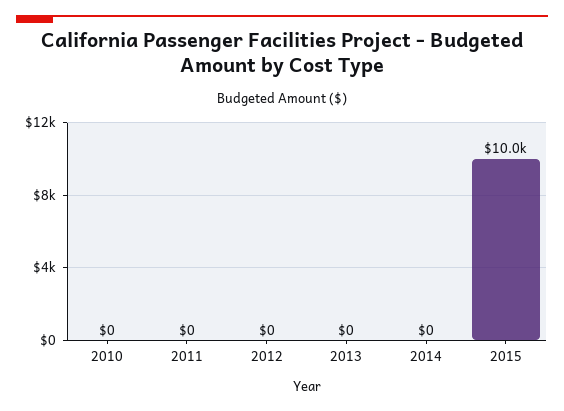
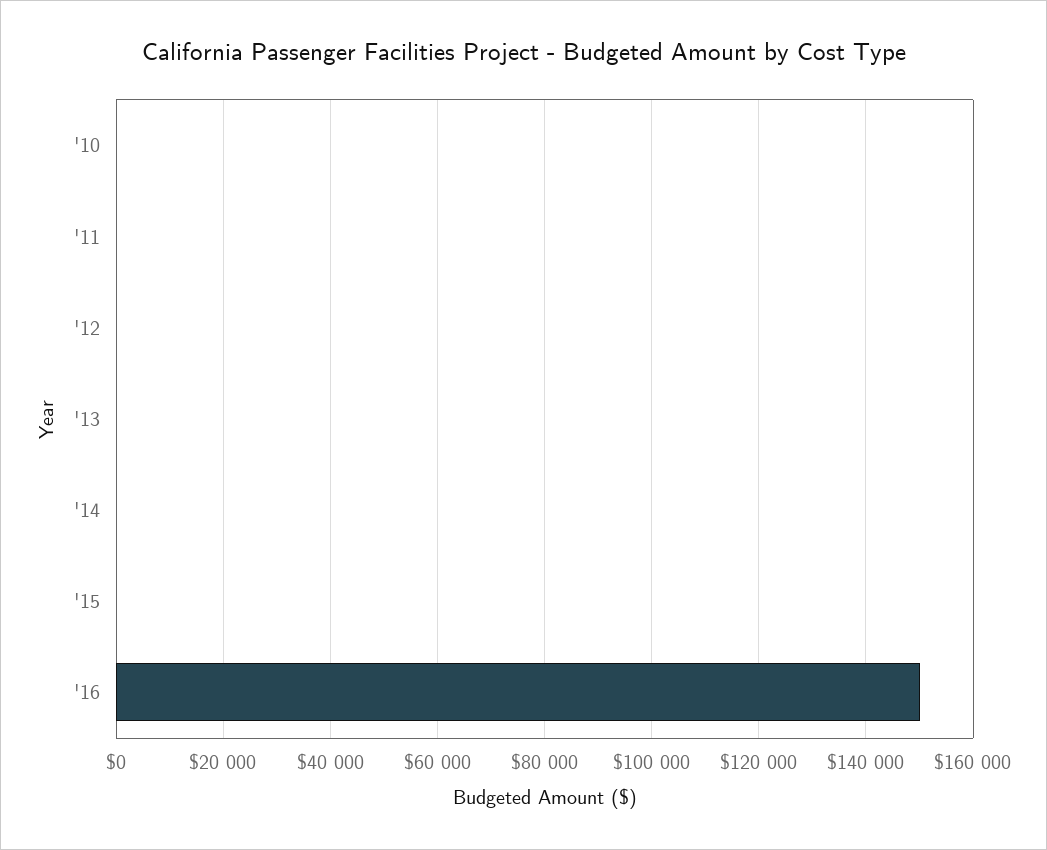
2015: 10000 -> 0
'16: none -> 150000

